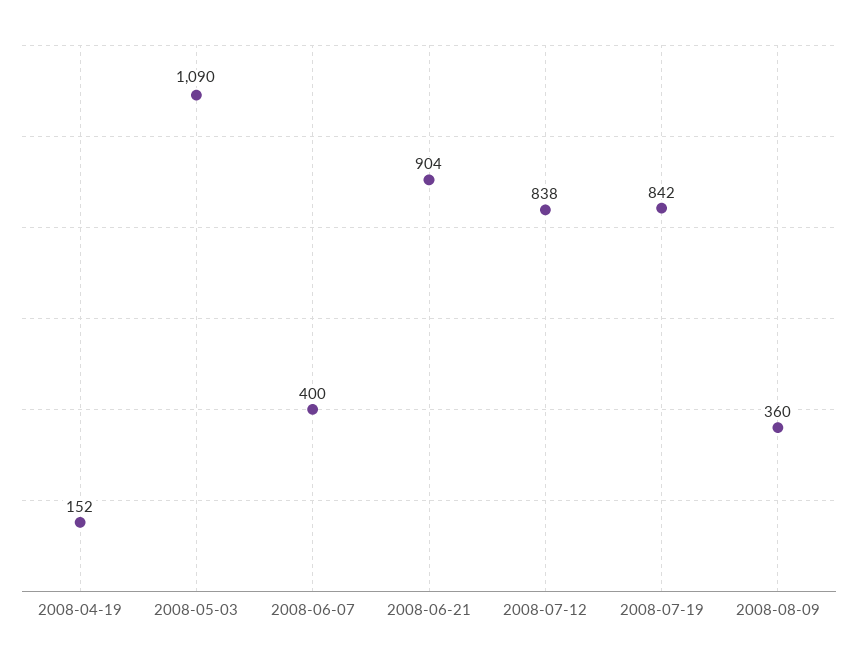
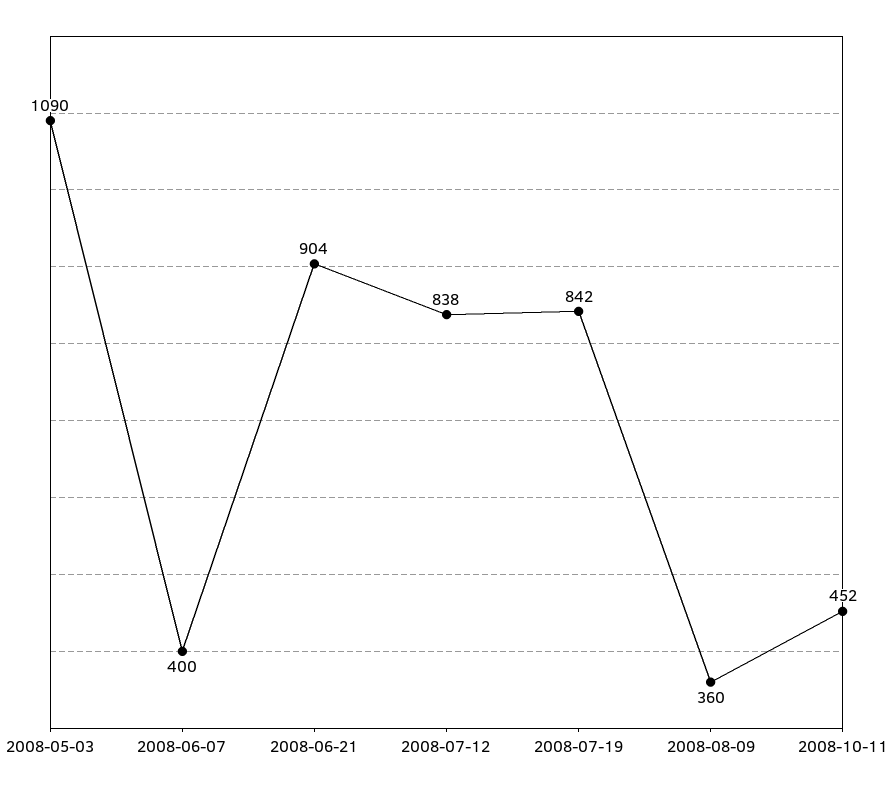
2008-04-19: 152 -> none
2008-10-11: none -> 452

